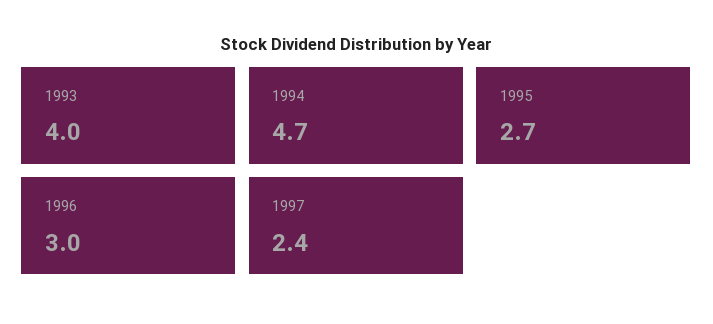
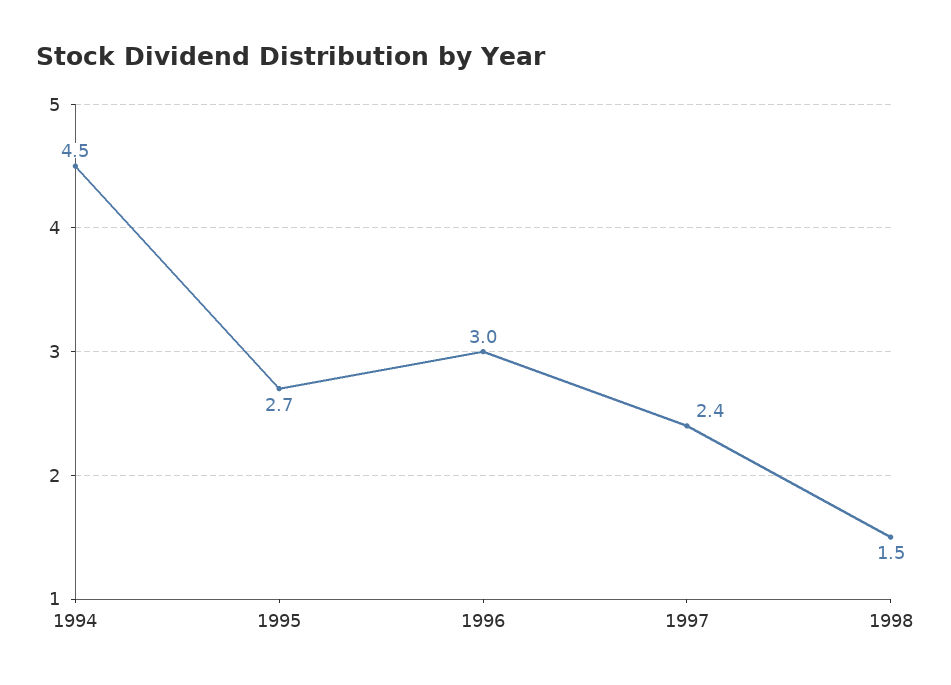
1993: 4 -> none
1994: 4.7 -> 4.5
1998: none -> 1.5

